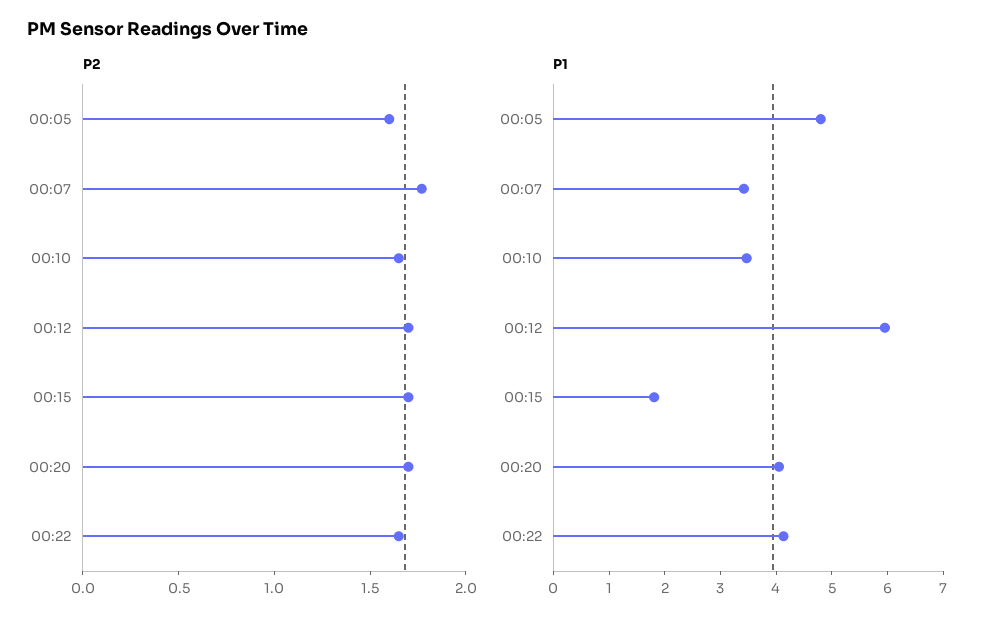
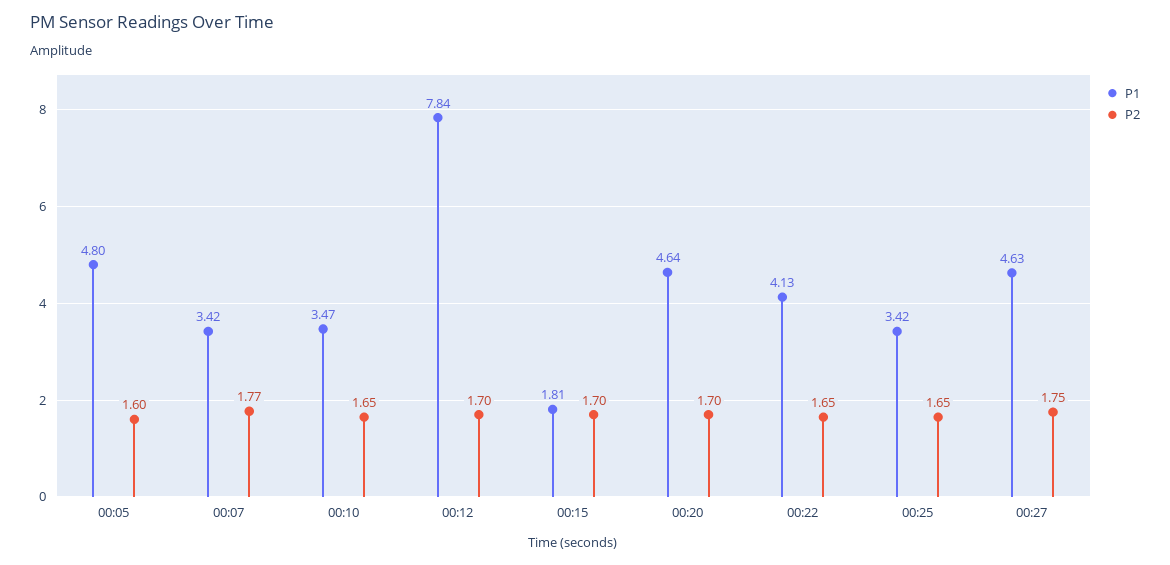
P1, 00:12: 6 -> 7.84
P1, 00:20: 4 -> 4.64
P1, 00:25: none -> 3.42
P2, 00:25: none -> 1.65
P1, 00:27: none -> 4.63
P2, 00:27: none -> 1.75

